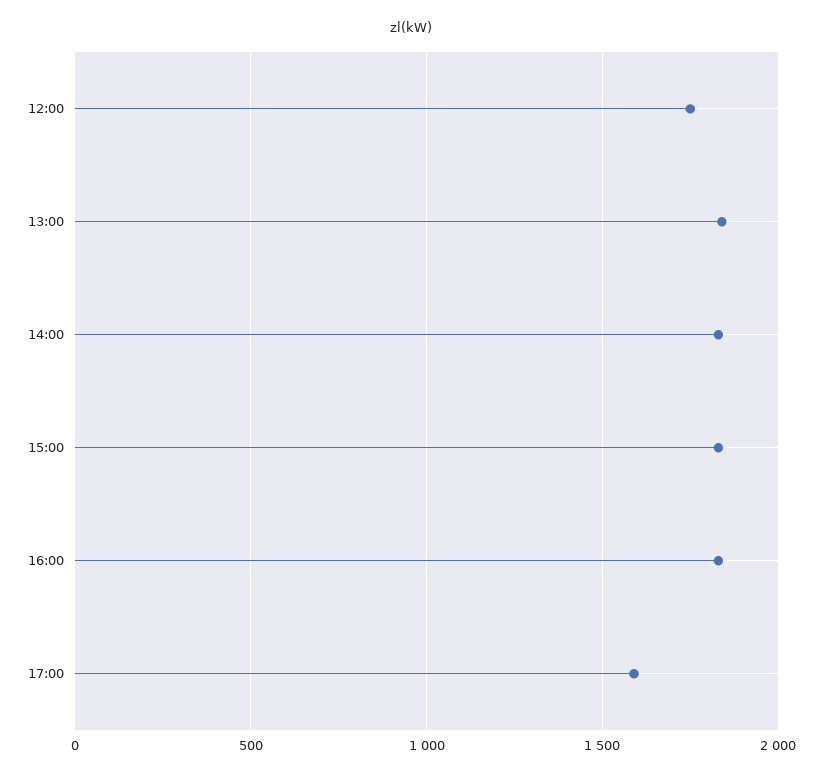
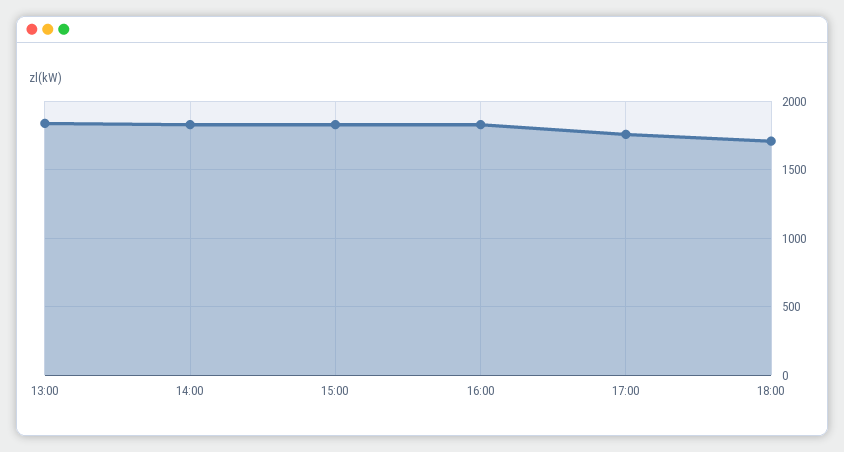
12:00: 1750 -> none
17:00: 1600 -> 1750
18:00: none -> 1700

